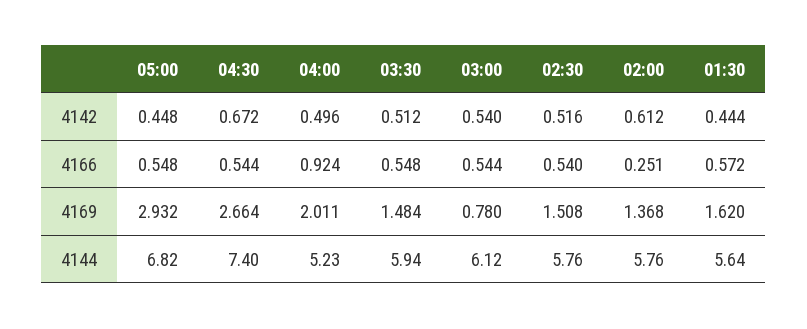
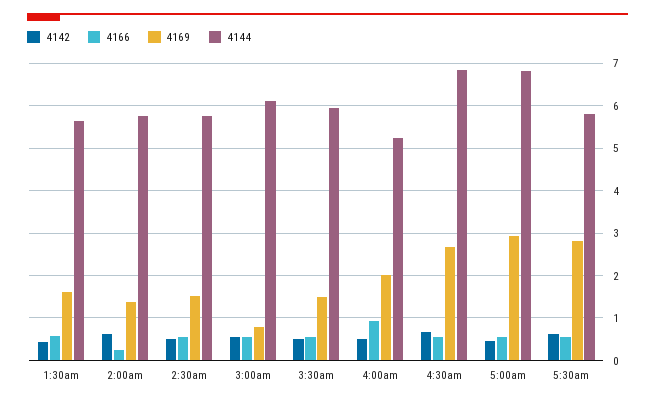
4144, 04:30: 7.4 -> 6.8
4142, 5:30am: none -> 0.6
4166, 5:30am: none -> 0.6
4169, 5:30am: none -> 2.8
4144, 5:30am: none -> 5.8

